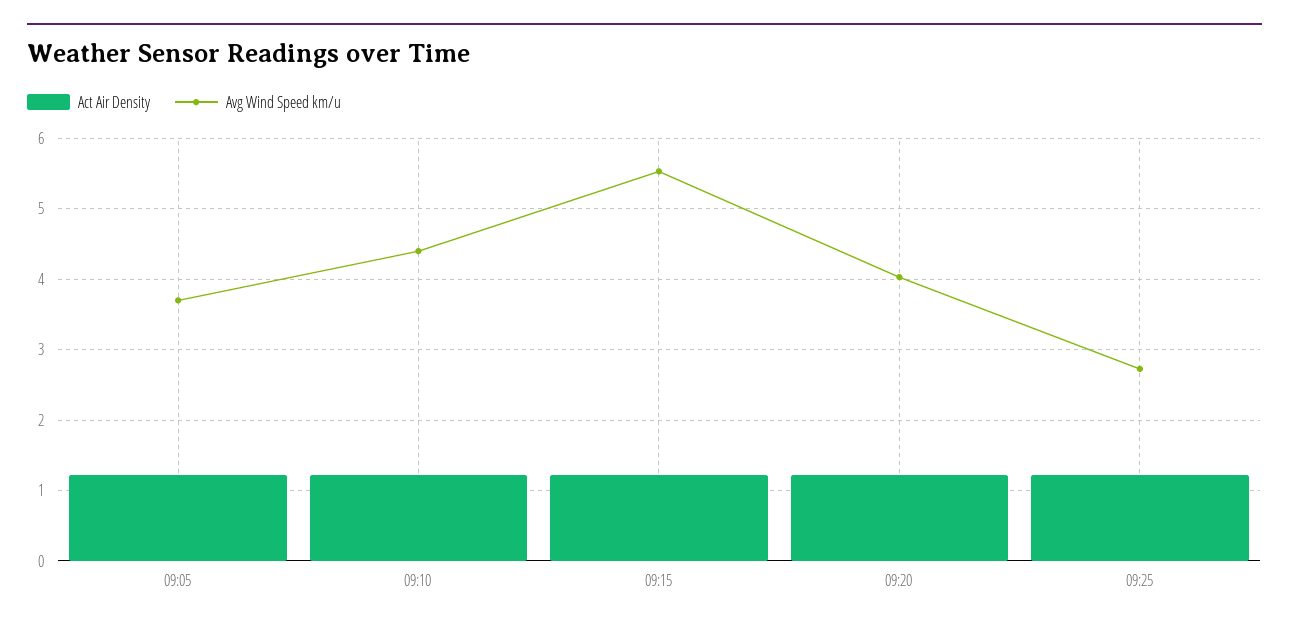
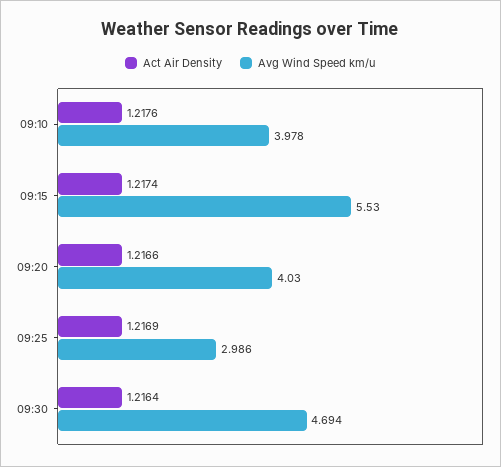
Act Air Density, 09:05: 1.2 -> none
Avg Wind Speed km/u, 09:05: 3.7 -> none
Avg Wind Speed km/u, 09:10: 4.4 -> 3.978
Avg Wind Speed km/u, 09:25: 2.7 -> 2.986
Act Air Density, 09:30: none -> 1.2164
Avg Wind Speed km/u, 09:30: none -> 4.694

